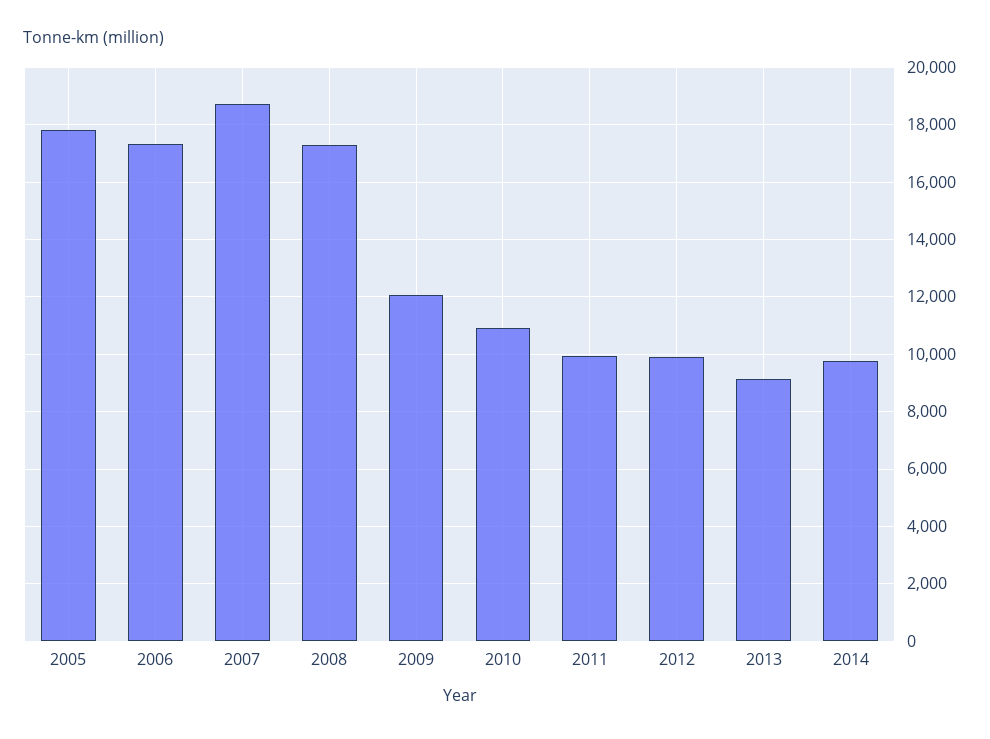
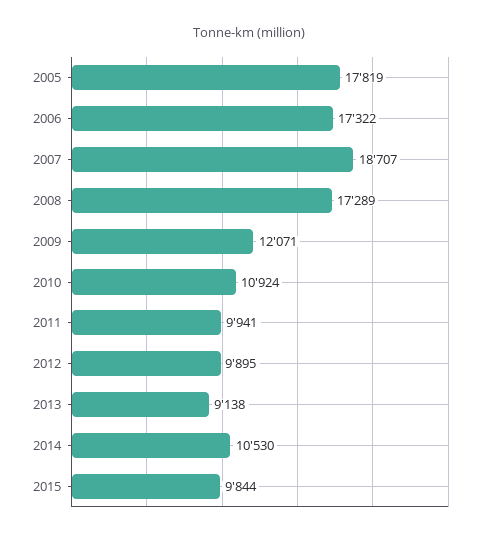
2014: 9750 -> 10530
2015: none -> 9844

